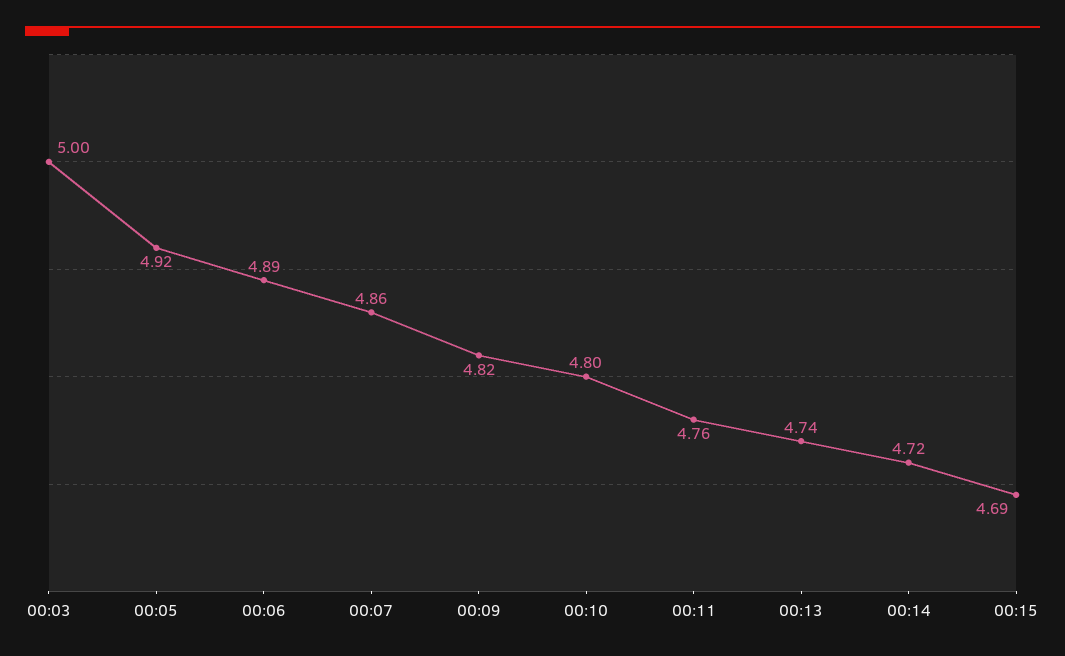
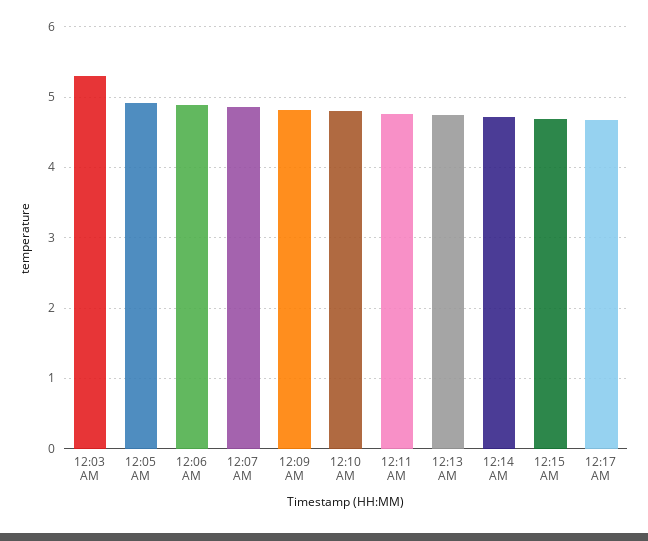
00:03: 5 -> 5.3
12:17 AM: none -> 4.7

